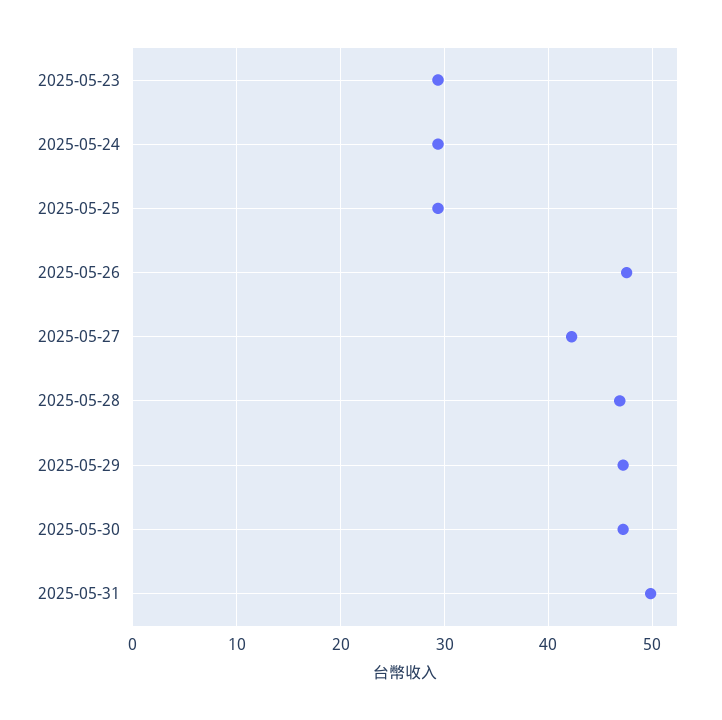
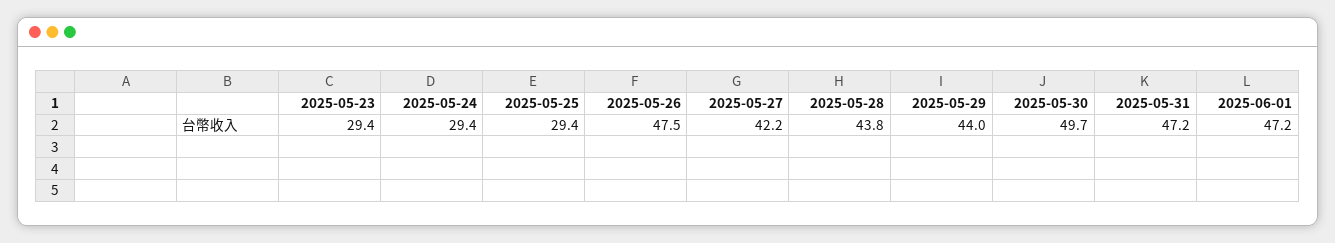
2025-05-28: 47 -> 43.8
2025-05-29: 47 -> 44
2025-05-30: 47 -> 49.7
2025-05-31: 50 -> 47.2
2025-06-01: none -> 47.2

